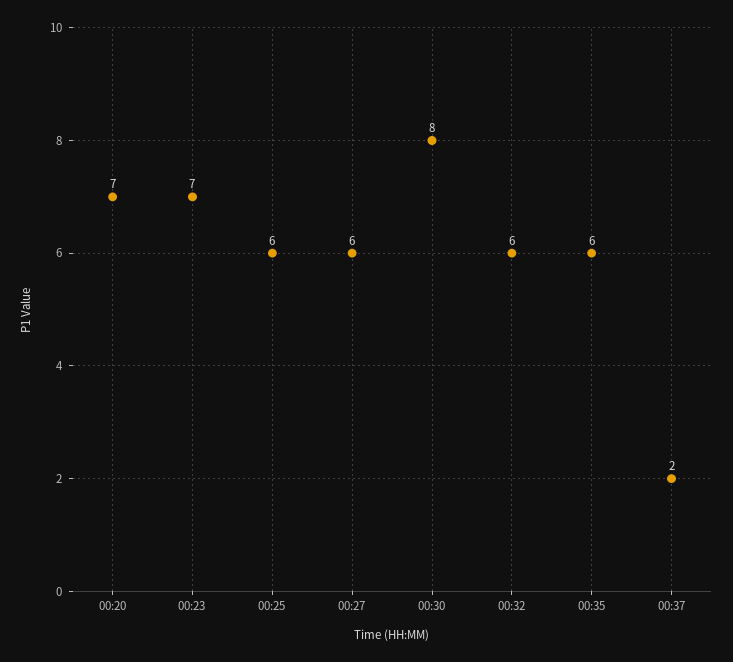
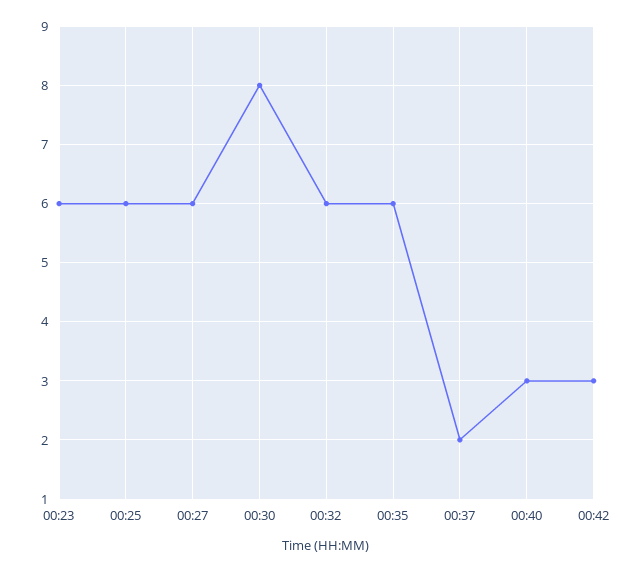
00:20: 7 -> none
00:23: 7 -> 6
00:40: none -> 3
00:42: none -> 3

